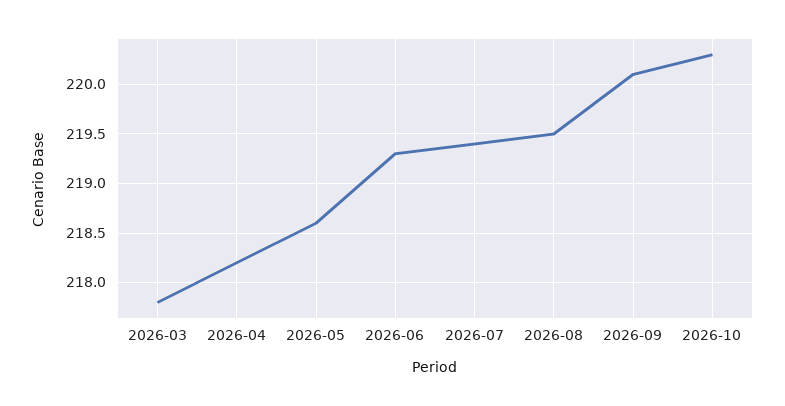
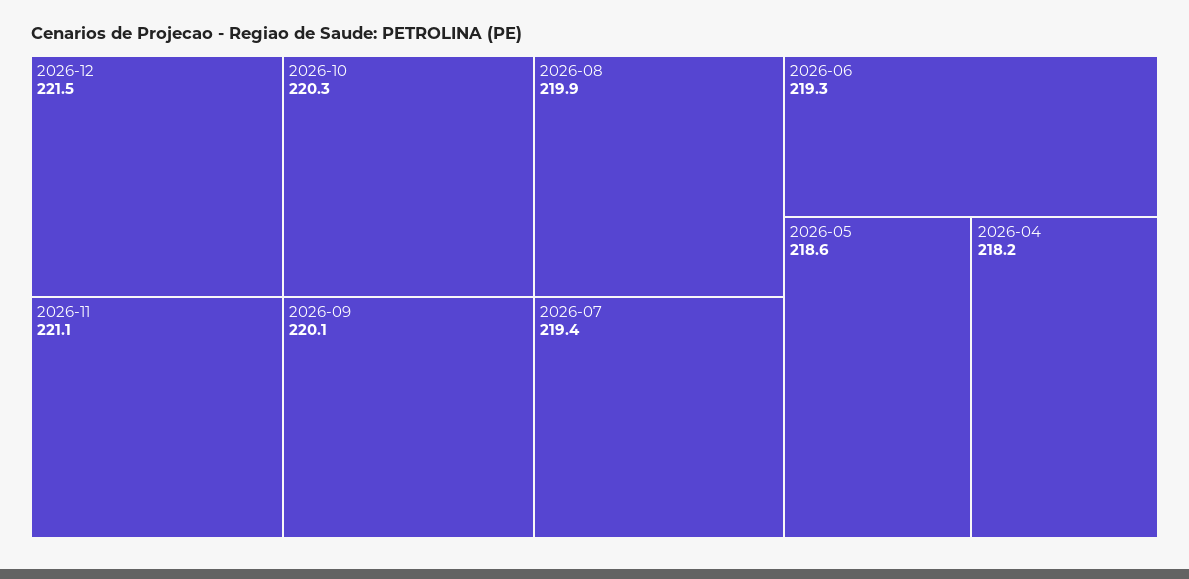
2026-03: 217.8 -> none
2026-08: 219.5 -> 219.9
2026-12: none -> 221.5
2026-11: none -> 221.1

